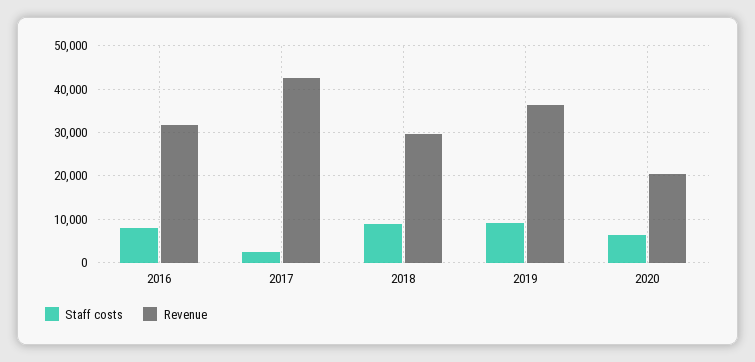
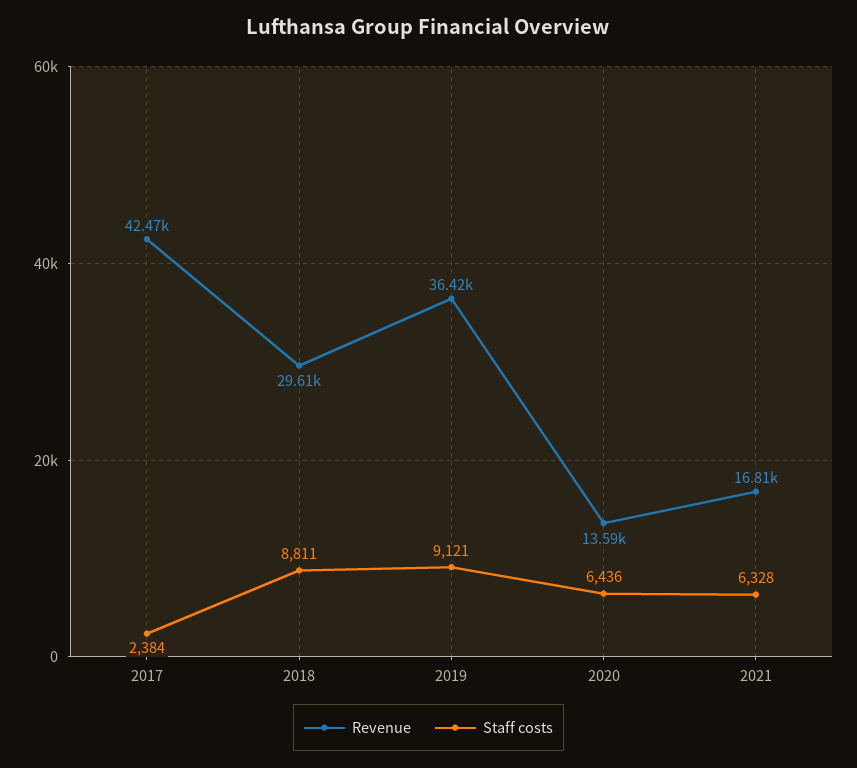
Staff costs, 2016: 8000 -> none
Revenue, 2016: 32000 -> none
Revenue, 2020: 20000 -> 13590
Revenue, 2021: none -> 16810
Staff costs, 2021: none -> 6328

